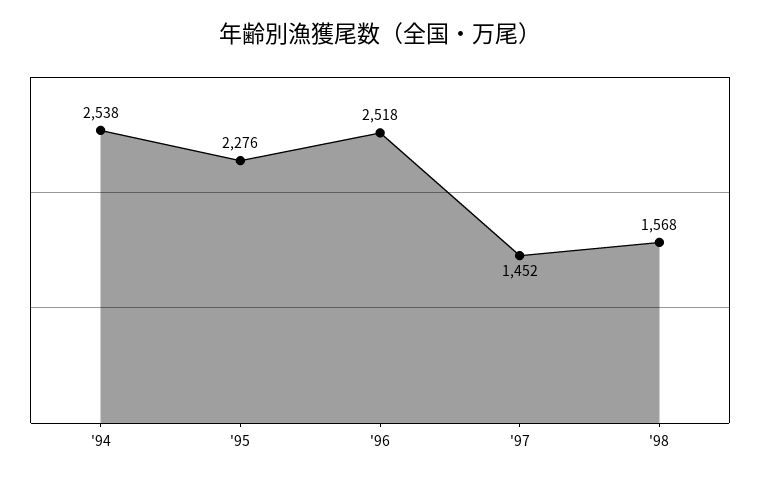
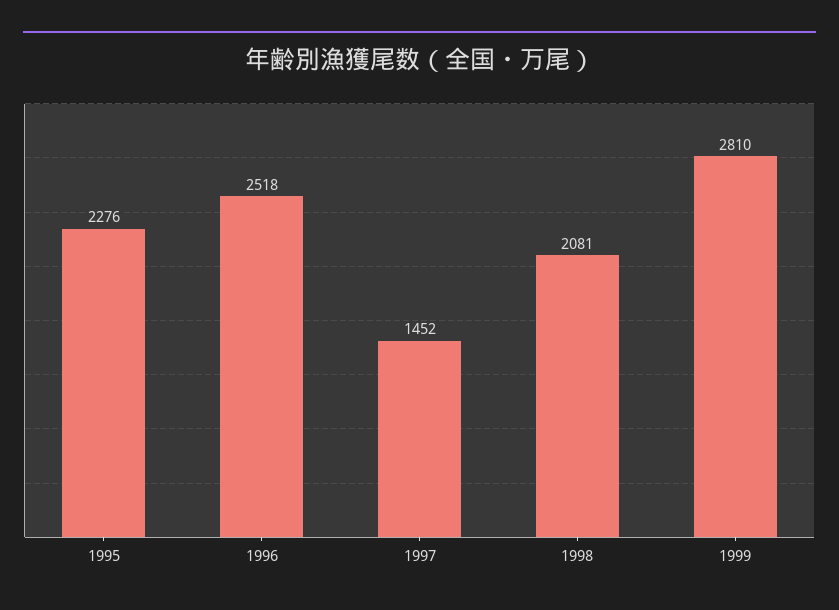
'94: 2538 -> none
'98: 1568 -> 2081
1999: none -> 2810

